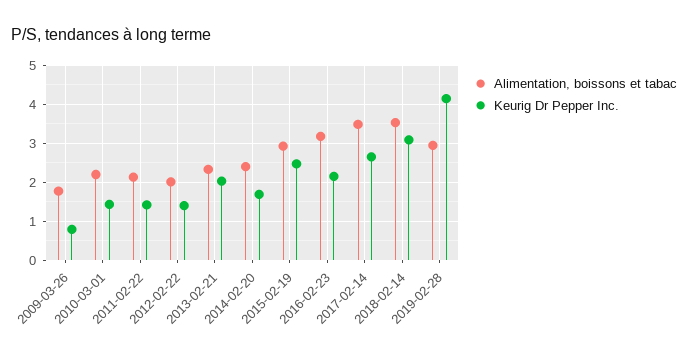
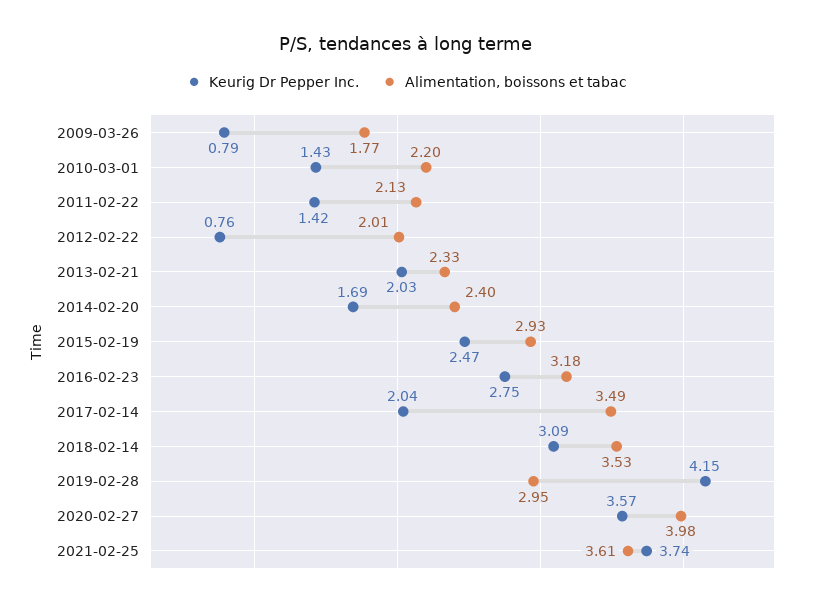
Keurig Dr Pepper Inc., 2012-02-22: 1.4 -> 0.76
Keurig Dr Pepper Inc., 2016-02-23: 2.2 -> 2.75
Keurig Dr Pepper Inc., 2017-02-14: 2.6 -> 2.04
Keurig Dr Pepper Inc., 2020-02-27: none -> 3.57
Alimentation, boissons et tabac, 2020-02-27: none -> 3.98
Keurig Dr Pepper Inc., 2021-02-25: none -> 3.74
Alimentation, boissons et tabac, 2021-02-25: none -> 3.61

